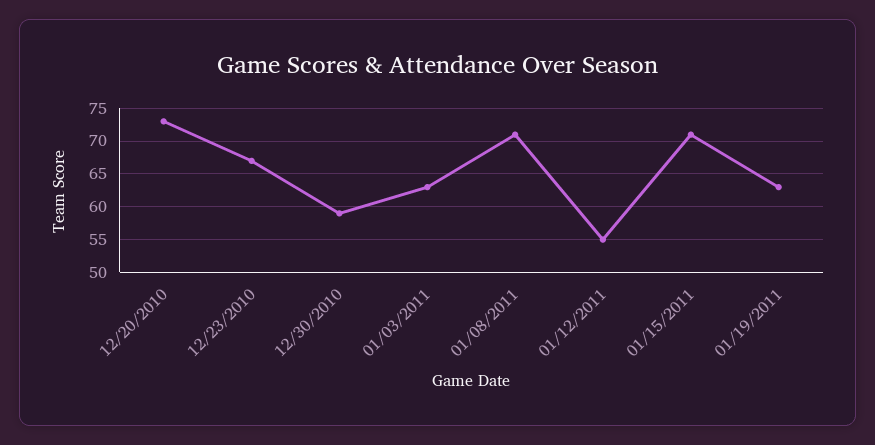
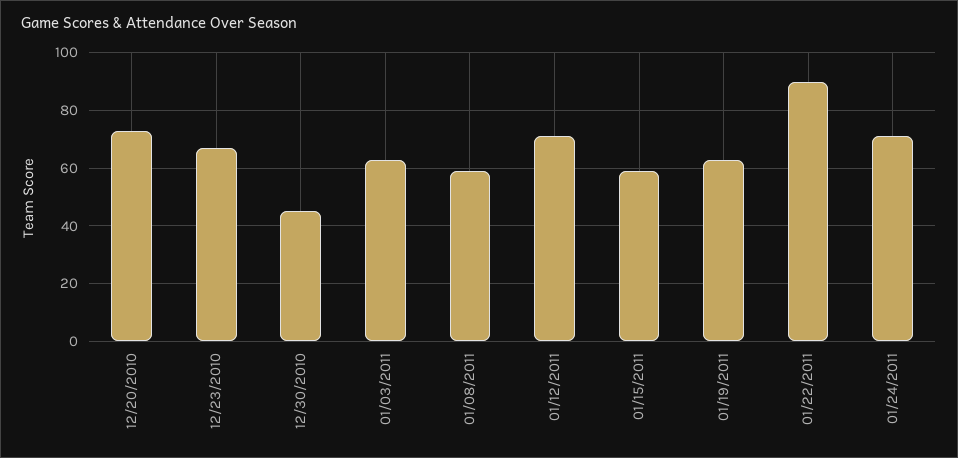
12/30/2010: 59 -> 45
01/08/2011: 71 -> 60
01/12/2011: 55 -> 70
01/15/2011: 71 -> 60
01/22/2011: none -> 90
01/24/2011: none -> 70

